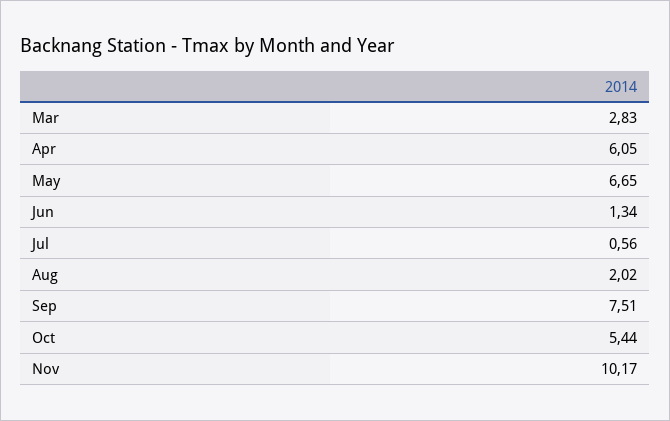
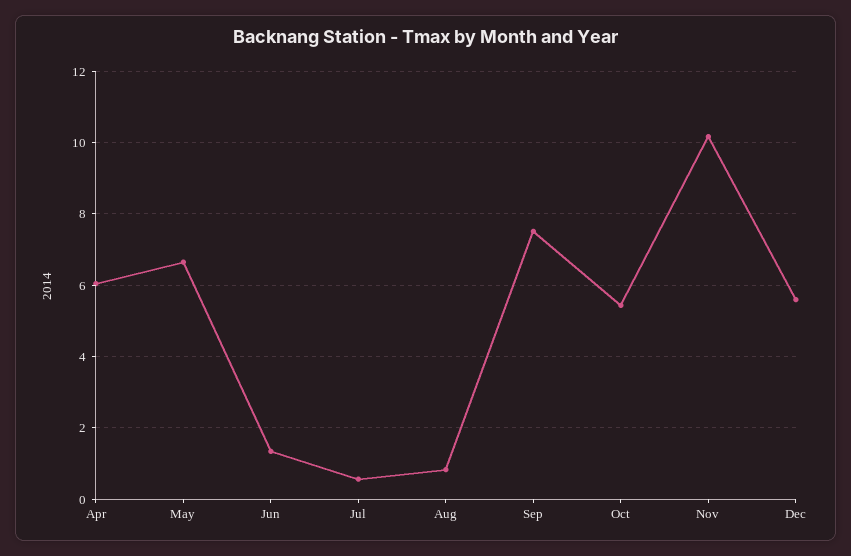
Mar: 2.83 -> none
Aug: 2.02 -> 0.8
Dec: none -> 5.6

